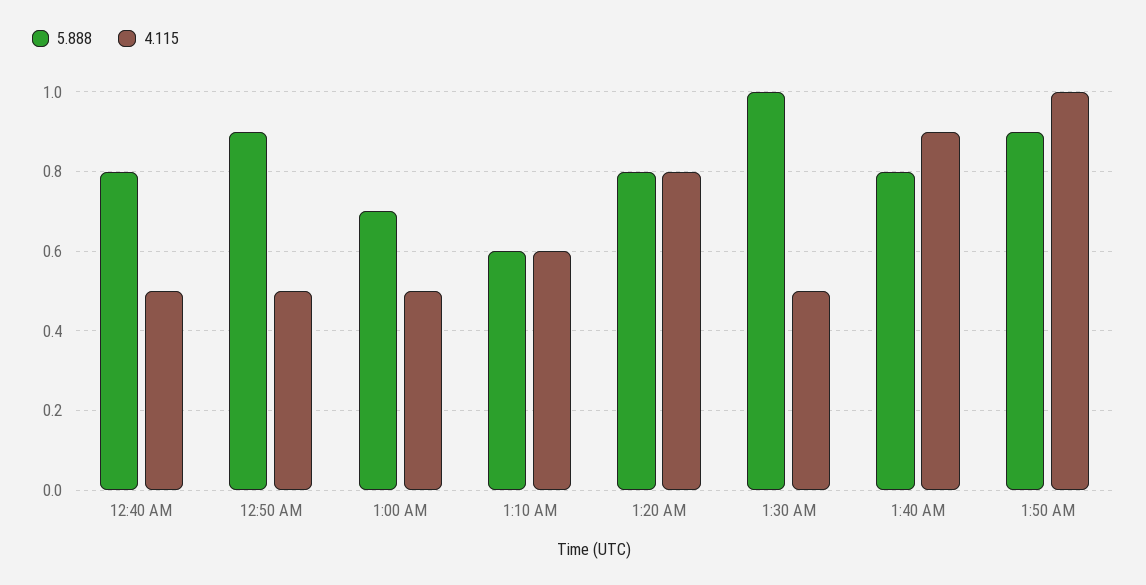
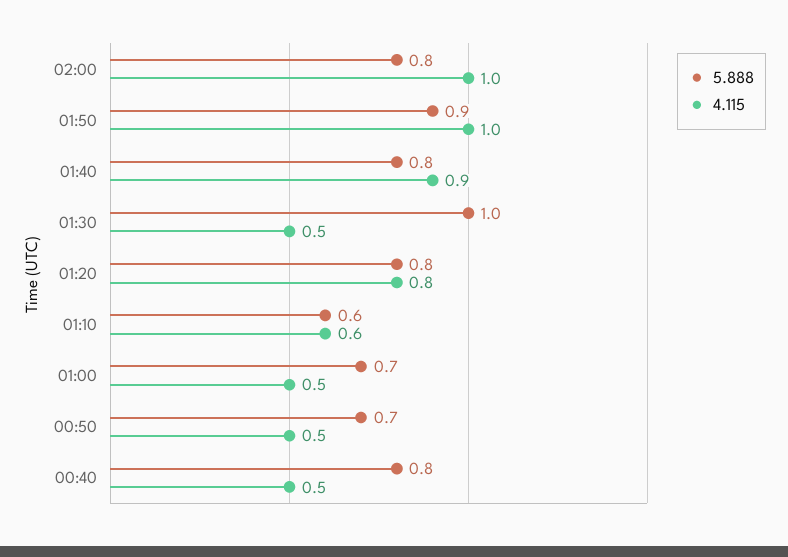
5.888, 12:50 AM: 0.9 -> 0.7
5.888, 02:00: none -> 0.8
4.115, 02:00: none -> 1

